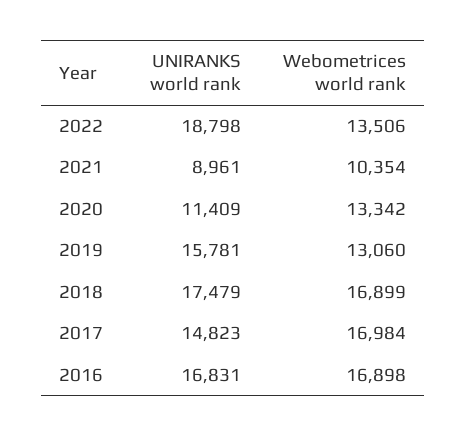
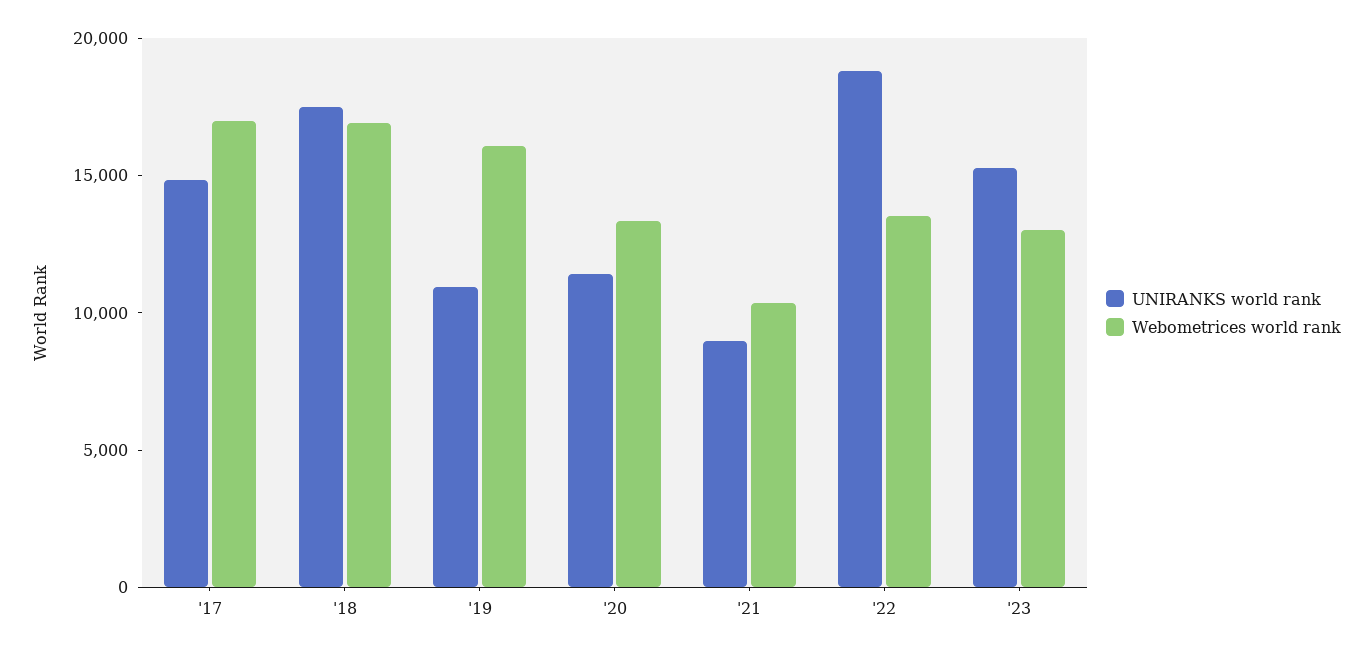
UNIRANKS world rank, 2019: 15781 -> 11000
Webometrices world rank, 2019: 13060 -> 16000
UNIRANKS world rank, 2016: 16831 -> none
Webometrices world rank, 2016: 16898 -> none
UNIRANKS world rank, '23: none -> 15000
Webometrices world rank, '23: none -> 13000

